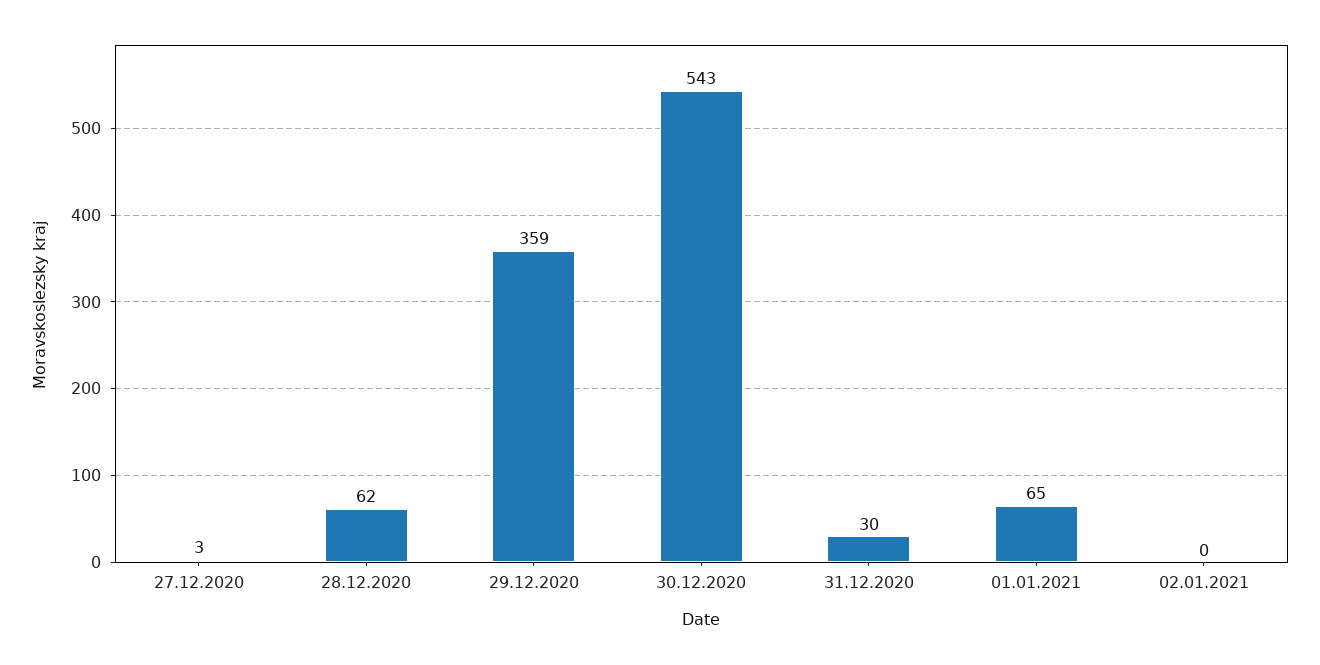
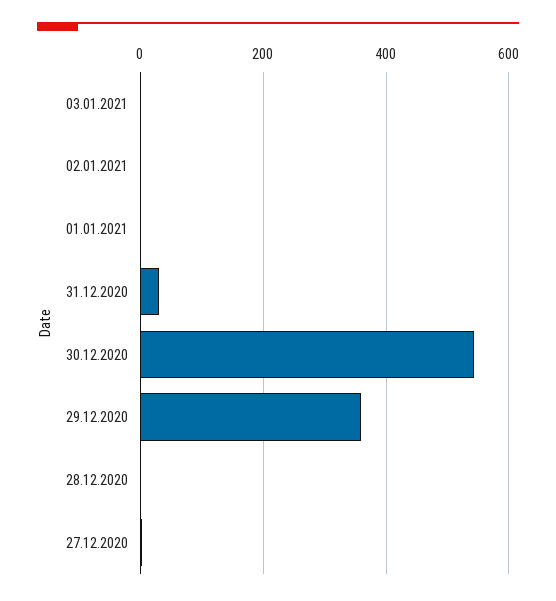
28.12.2020: 62 -> 0
01.01.2021: 65 -> 0
03.01.2021: none -> 0

